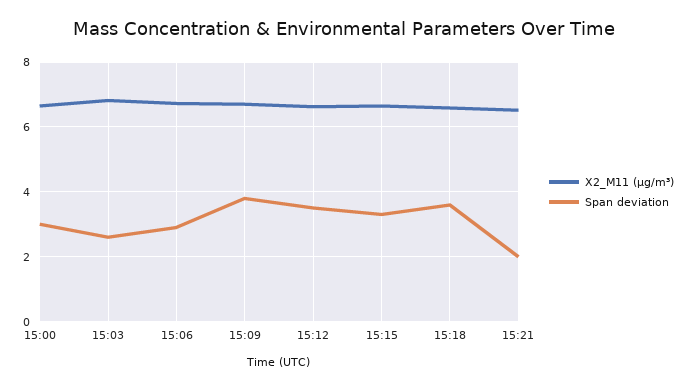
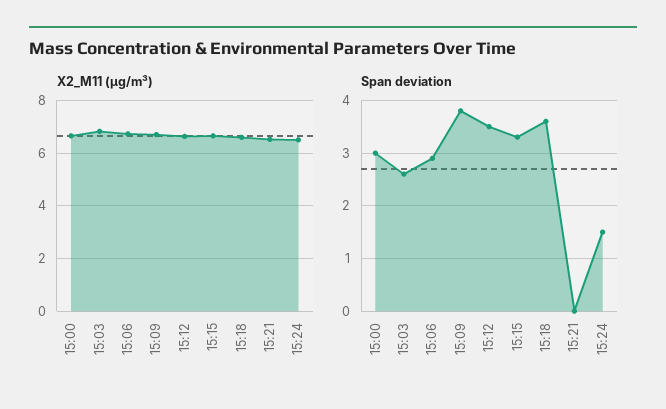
Span deviation, 15:21: 2 -> 0
X2_M11 (μg/m³), 15:24: none -> 6.5
Span deviation, 15:24: none -> 1.5

